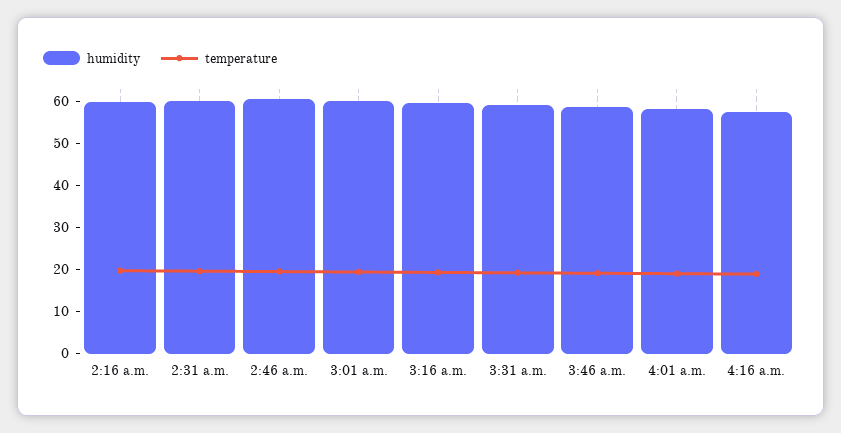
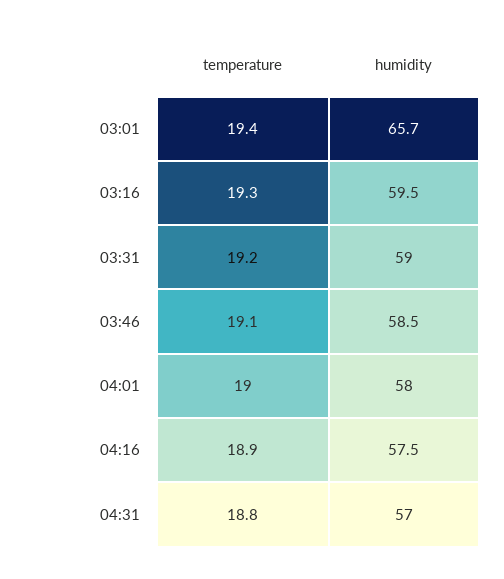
humidity, 2:16 a.m.: 60 -> none
temperature, 2:16 a.m.: 20 -> none
humidity, 2:31 a.m.: 60 -> none
temperature, 2:31 a.m.: 20 -> none
humidity, 2:46 a.m.: 60 -> none
temperature, 2:46 a.m.: 20 -> none
humidity, 3:01 a.m.: 60 -> 65.7
temperature, 04:31: none -> 18.8
humidity, 04:31: none -> 57

